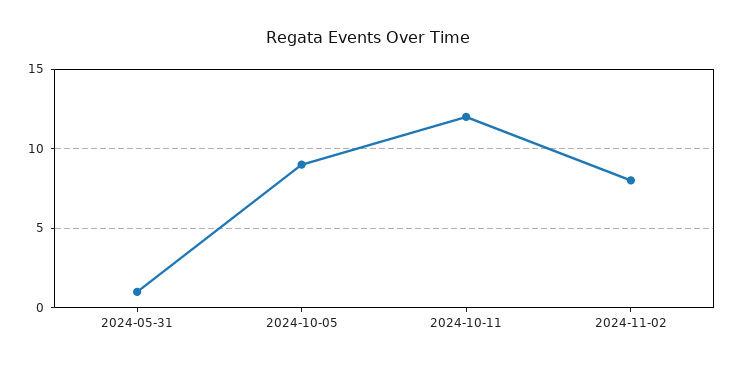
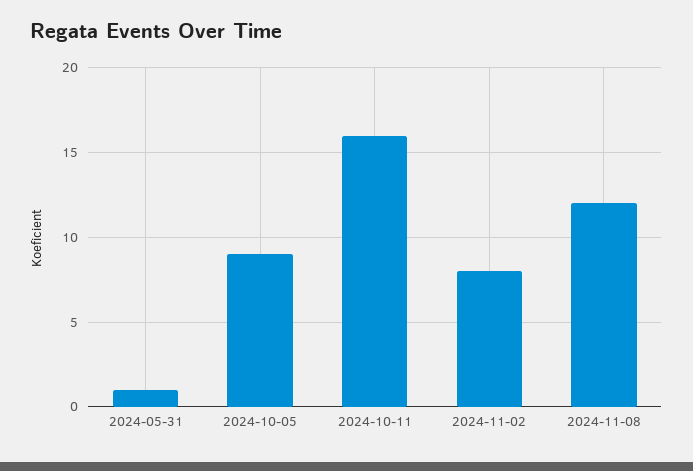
2024-10-11: 12 -> 16
2024-11-08: none -> 12

